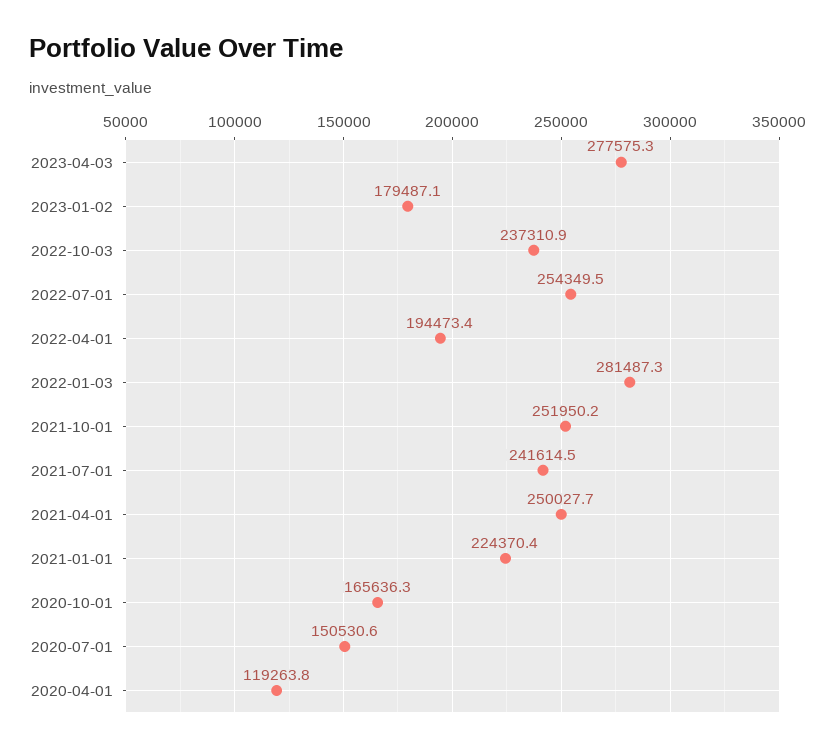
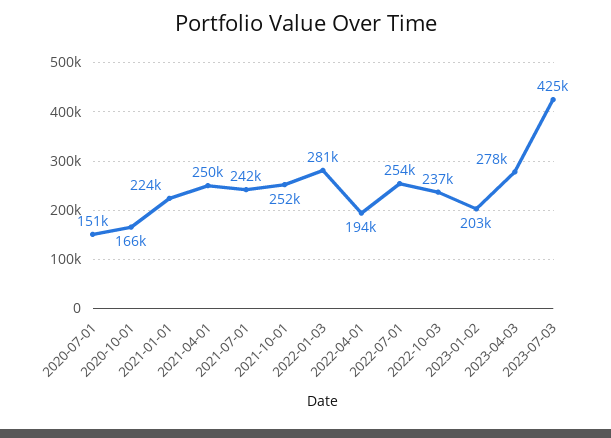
2023-01-02: 179487.1 -> 203000
2020-04-01: 119263.8 -> none
2023-07-03: none -> 425000

